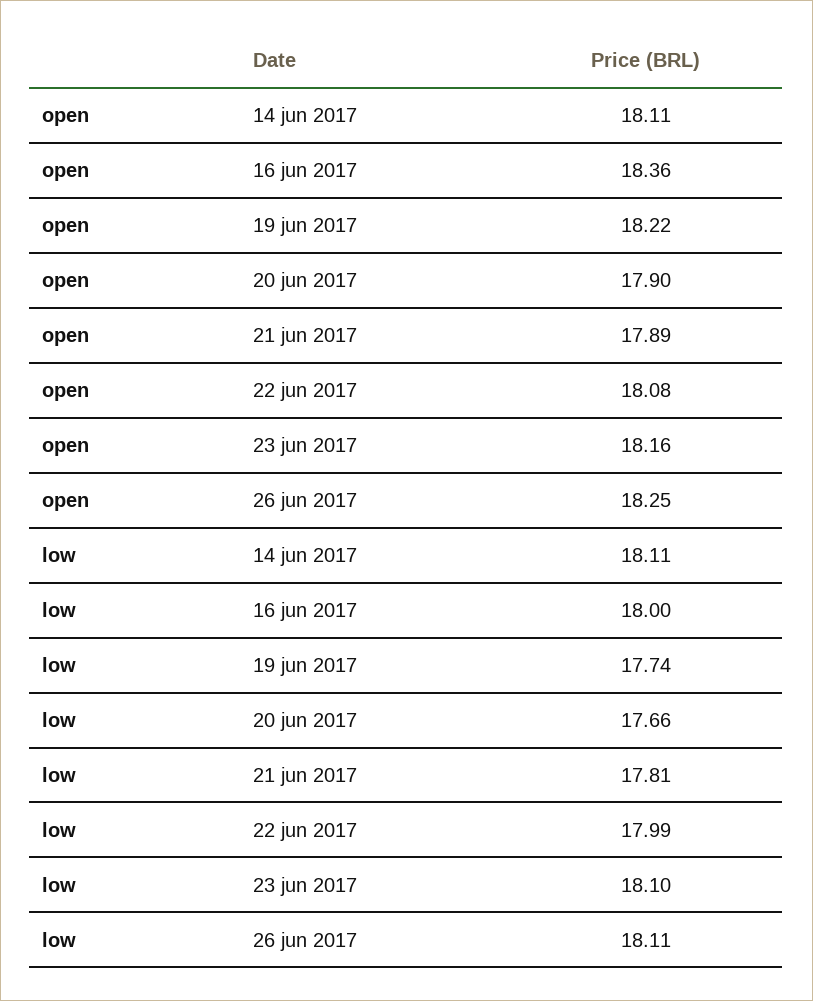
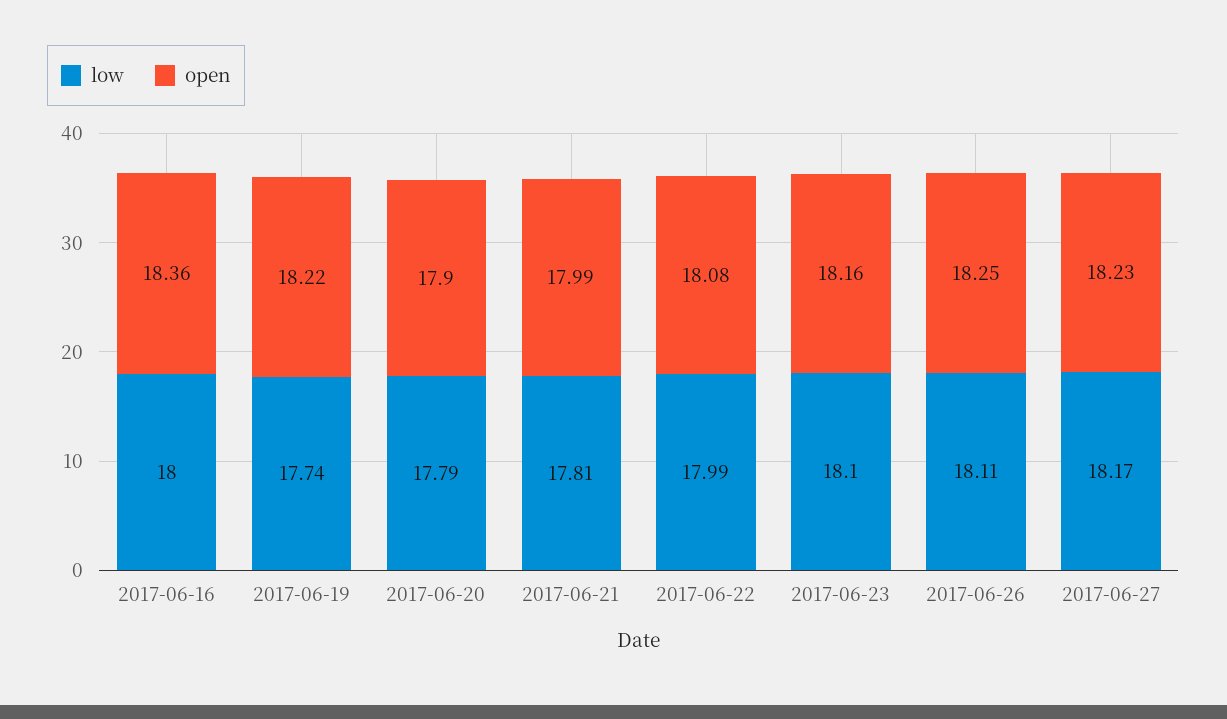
open, 14 jun 2017: 18.11 -> none
open, 21 jun 2017: 17.89 -> 17.99
low, 14 jun 2017: 18.11 -> none
low, 20 jun 2017: 17.66 -> 17.79
low, 2017-06-27: none -> 18.17
open, 2017-06-27: none -> 18.23

